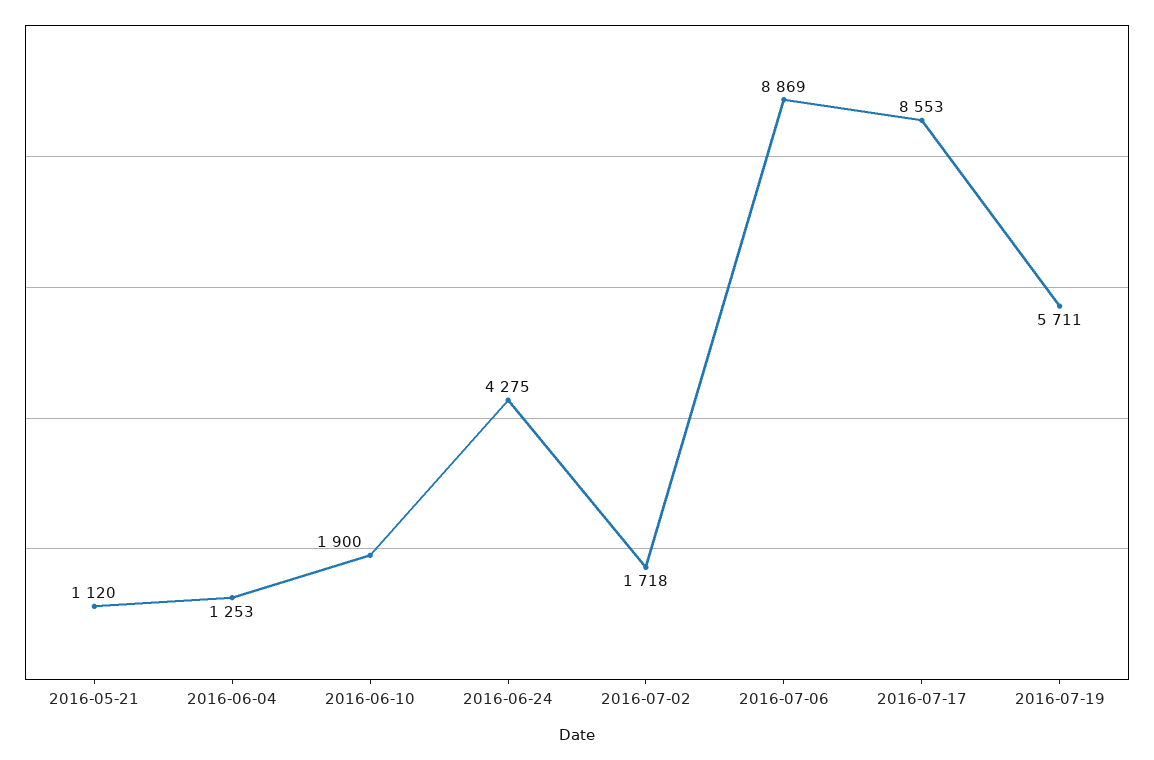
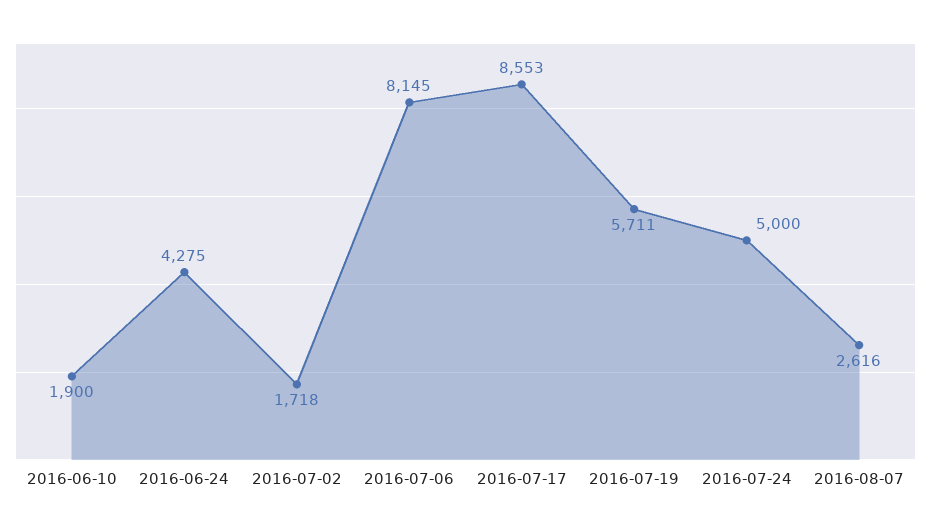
2016-05-21: 1120 -> none
2016-06-04: 1253 -> none
2016-07-06: 8869 -> 8145
2016-07-24: none -> 5000
2016-08-07: none -> 2616

